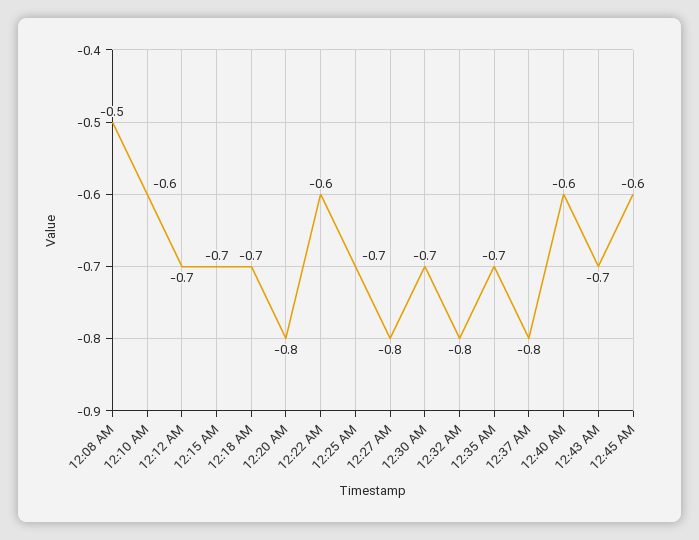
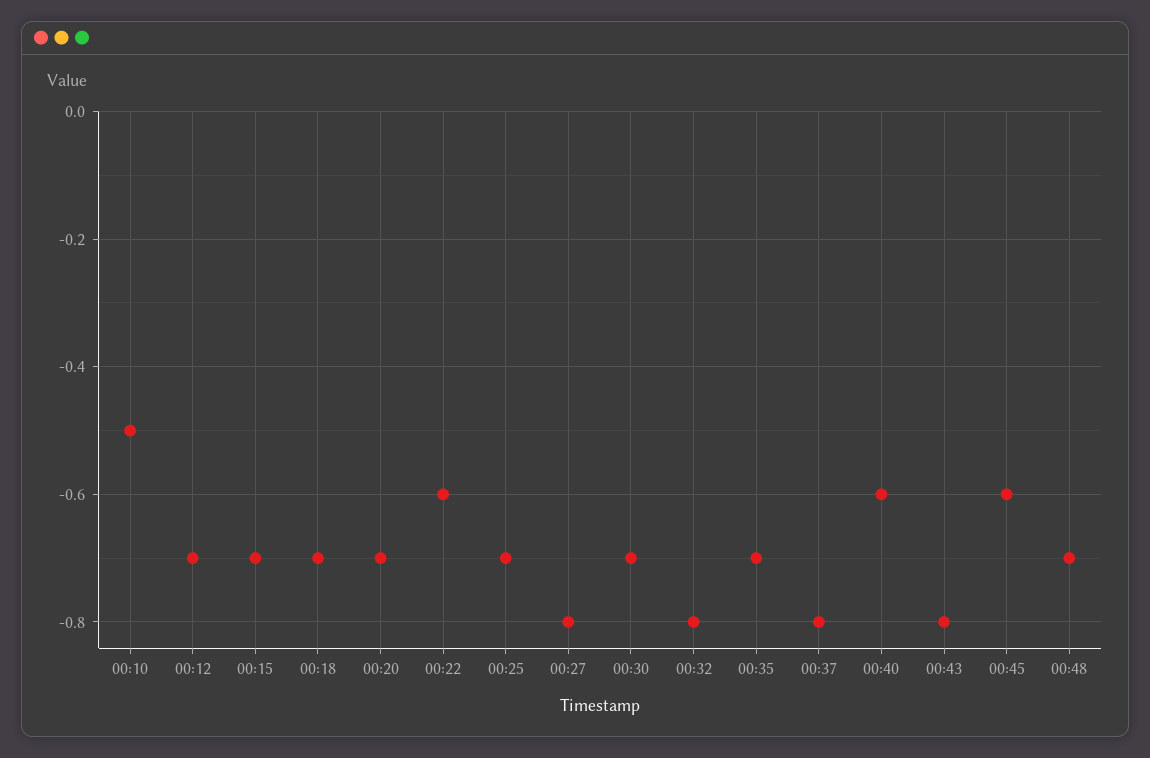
12:08 AM: -0.5 -> none
12:10 AM: -0.6 -> -0.5
12:20 AM: -0.8 -> -0.7
12:43 AM: -0.7 -> -0.8
00:48: none -> -0.7

